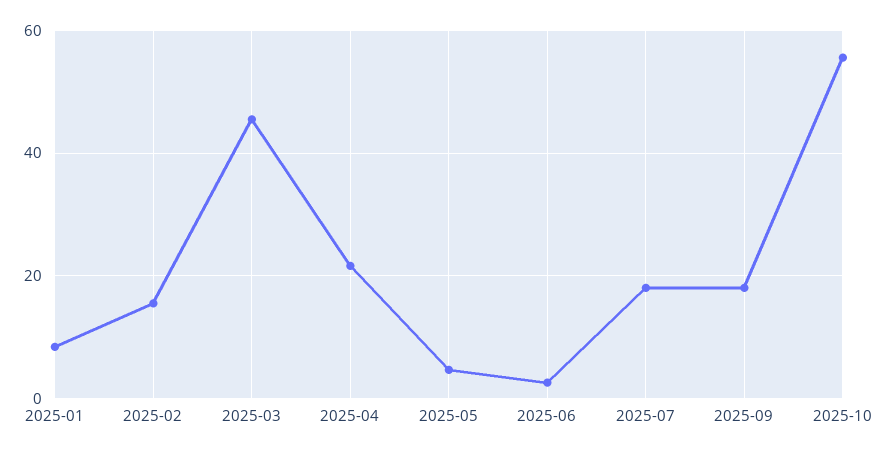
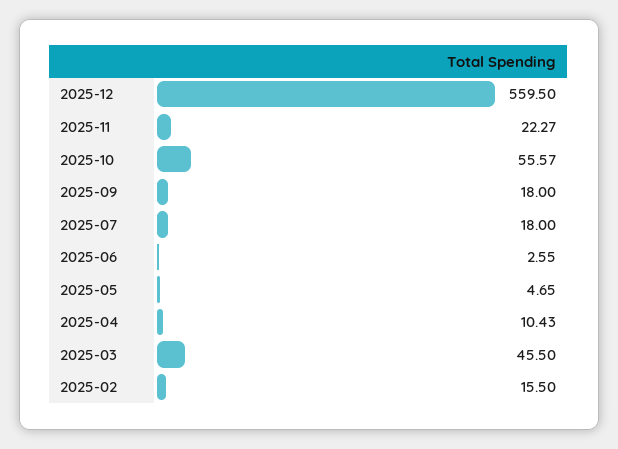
2025-01: 8 -> none
2025-04: 22 -> 10.43
2025-12: none -> 559.5
2025-11: none -> 22.27

